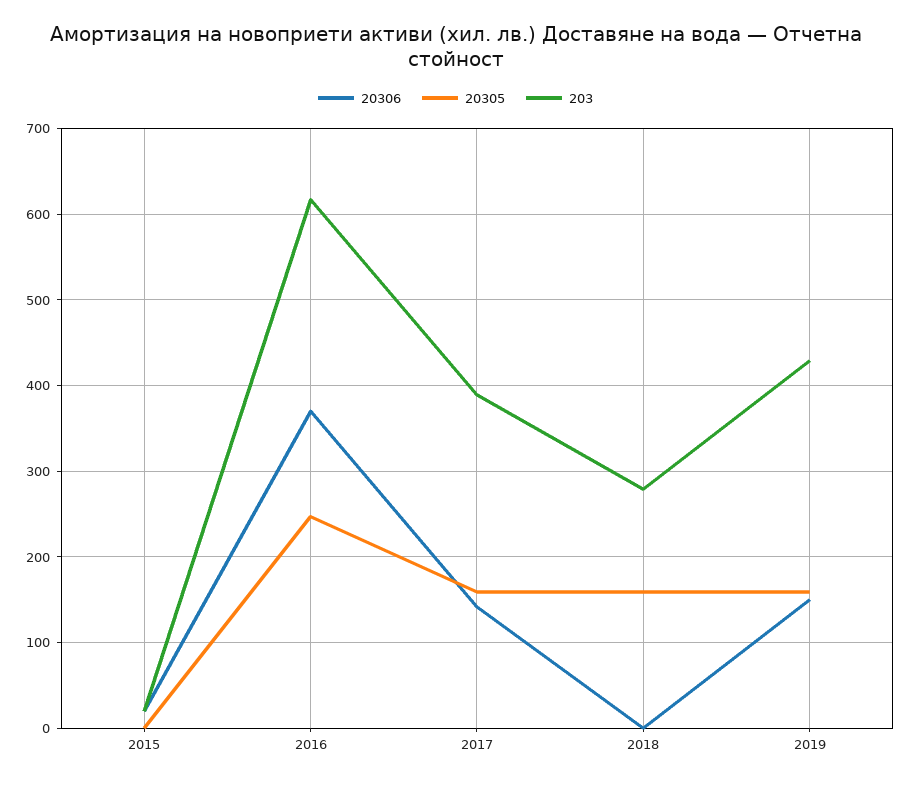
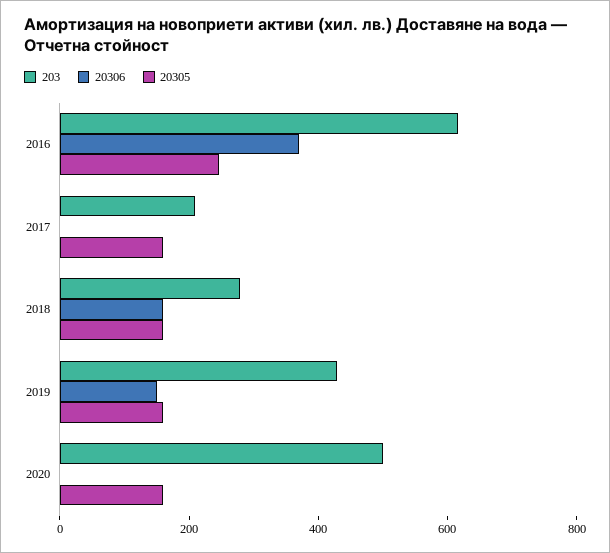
20306, 2015: 20 -> none
20305, 2015: 0 -> none
203, 2015: 20 -> none
20306, 2017: 140 -> 0
203, 2017: 390 -> 200
20306, 2018: 0 -> 150
203, 2020: none -> 500
20306, 2020: none -> 0
20305, 2020: none -> 150

